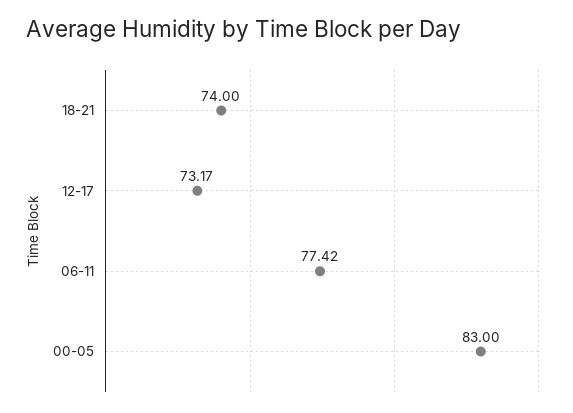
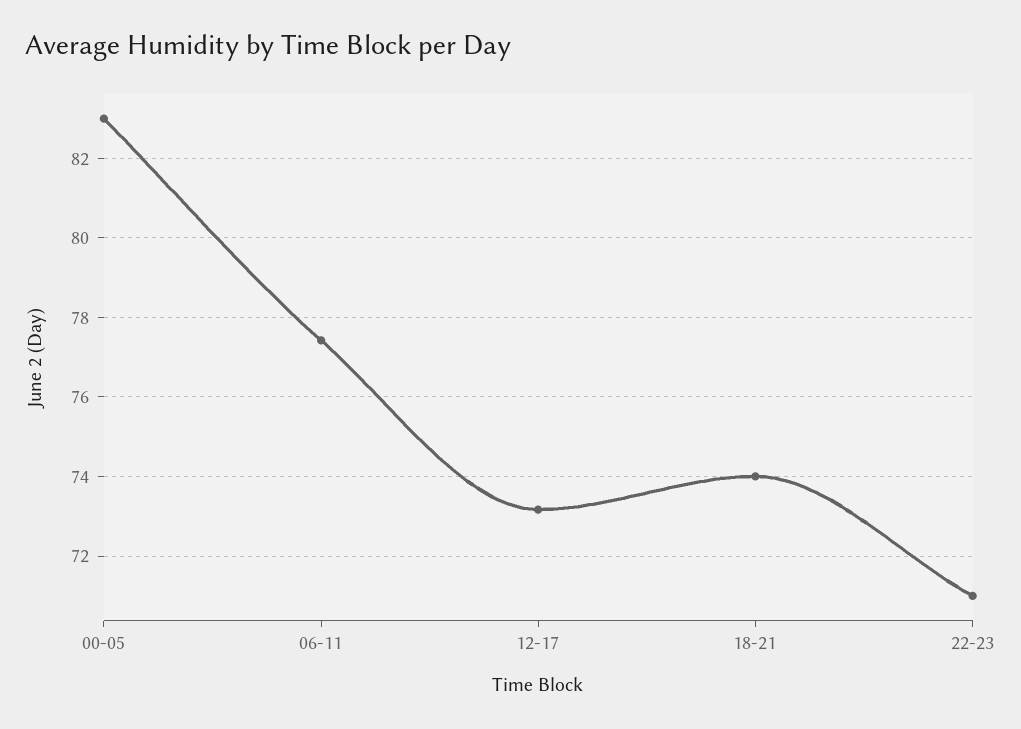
22-23: none -> 71

